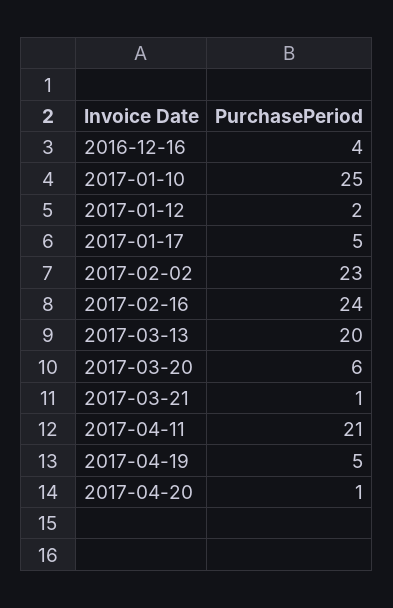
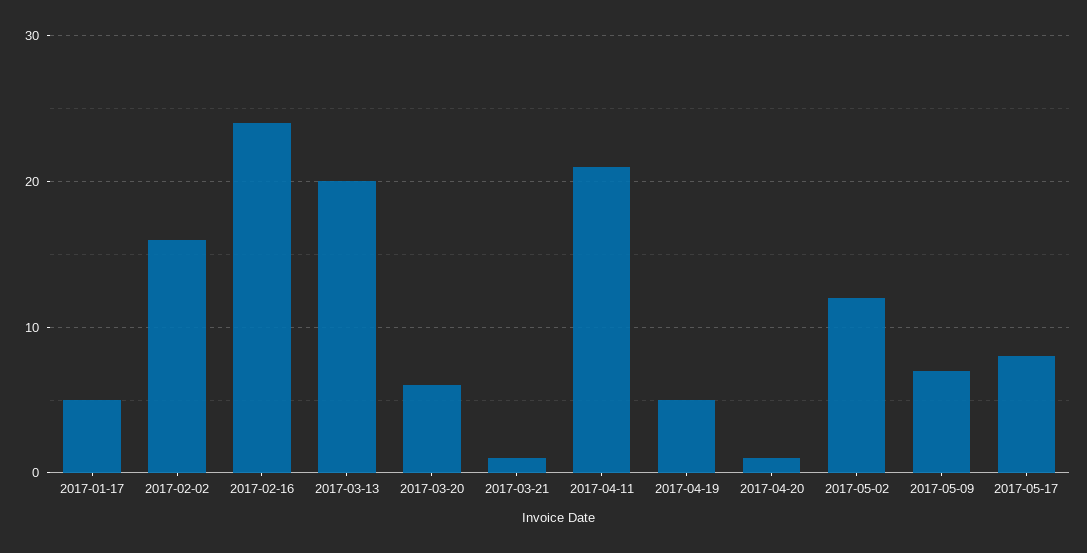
2016-12-16: 4 -> none
2017-01-10: 25 -> none
2017-01-12: 2 -> none
2017-02-02: 23 -> 16
2017-05-02: none -> 12
2017-05-09: none -> 7
2017-05-17: none -> 8

